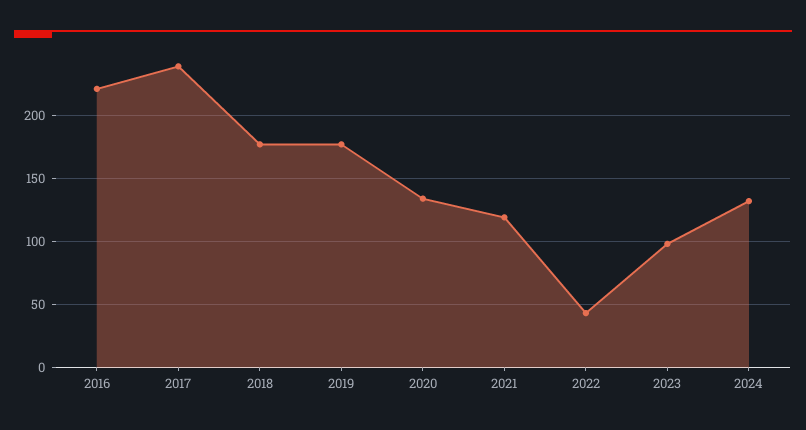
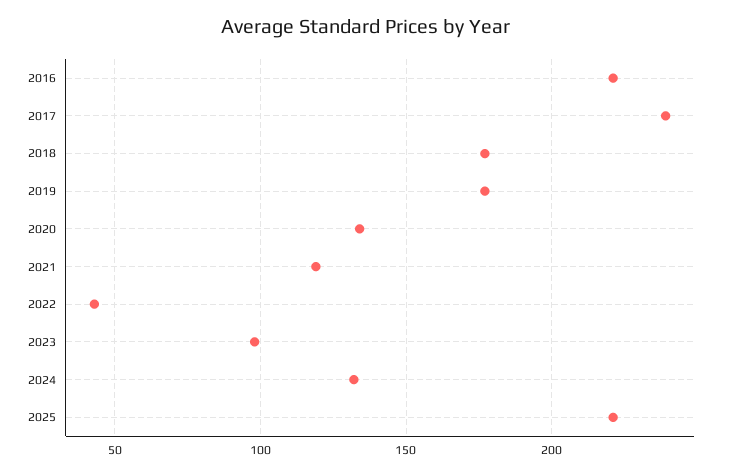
2025: none -> 220

